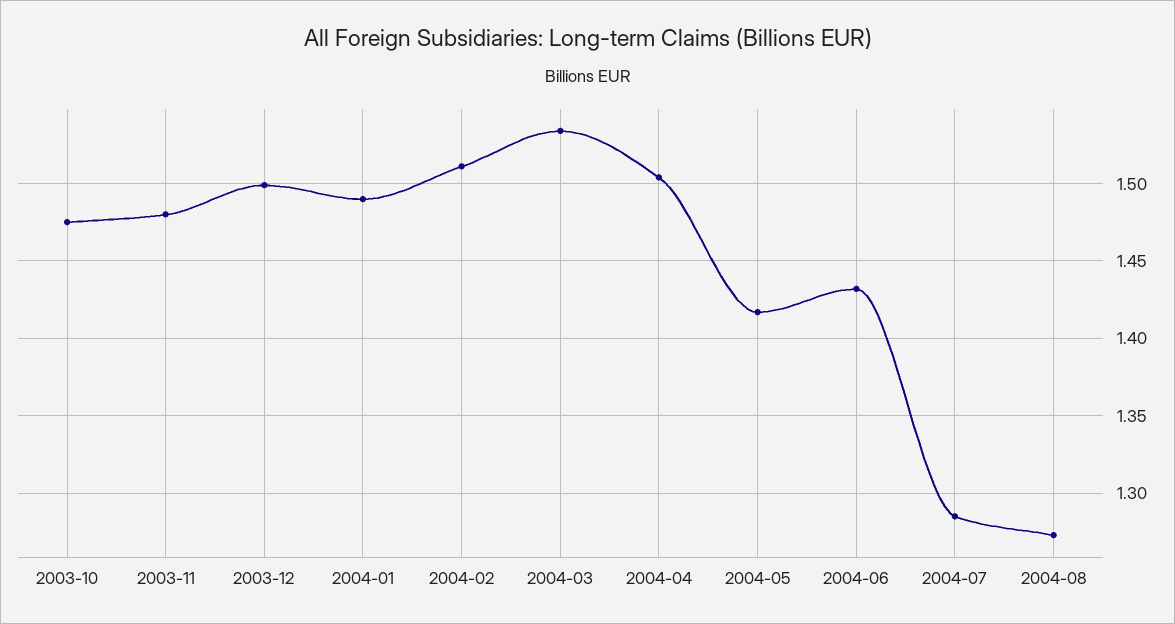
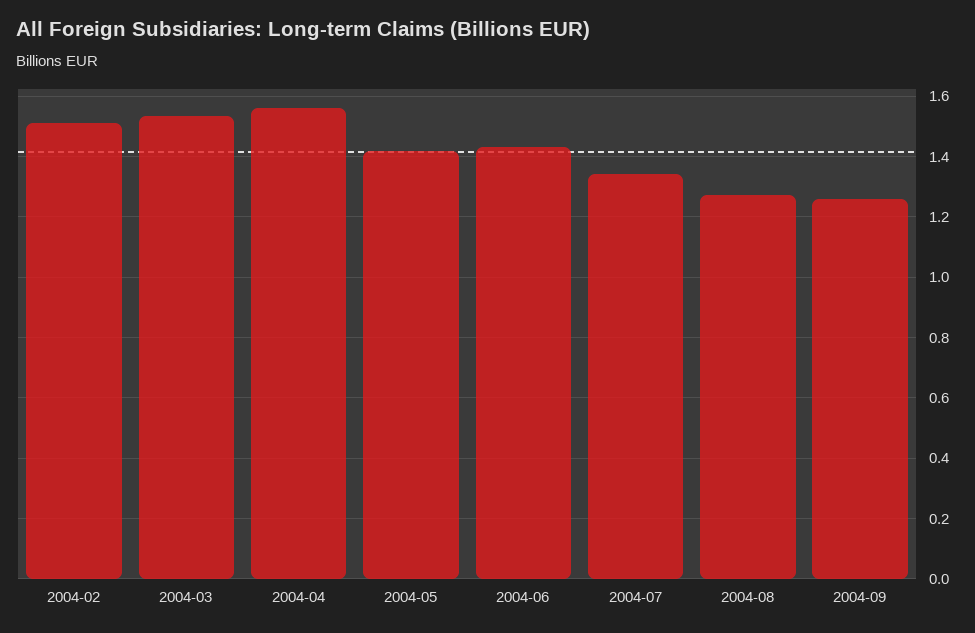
2003-10: 1.475 -> none
2003-11: 1.48 -> none
2003-12: 1.5 -> none
2004-01: 1.49 -> none
2004-04: 1.505 -> 1.56
2004-07: 1.285 -> 1.34
2004-09: none -> 1.26

